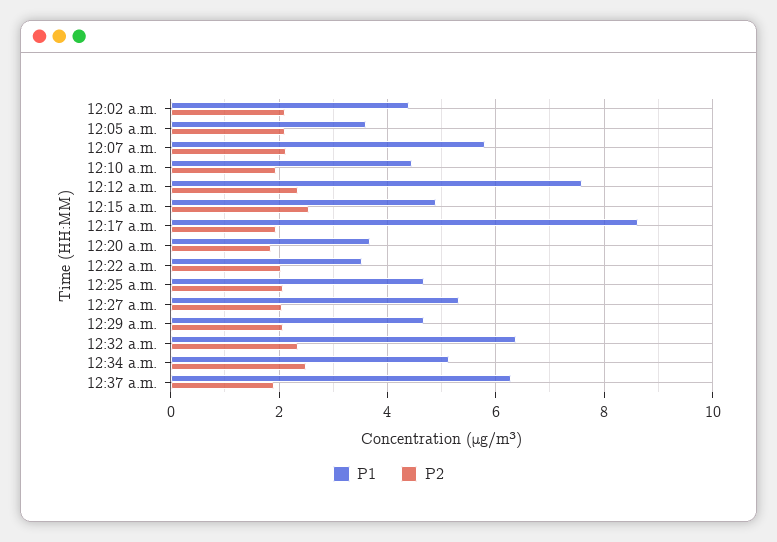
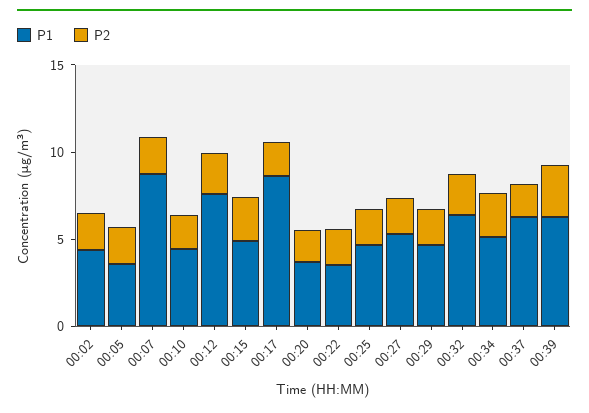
P1, 12:07 a.m.: 5.8 -> 9
P1, 00:39: none -> 6
P2, 00:39: none -> 3

